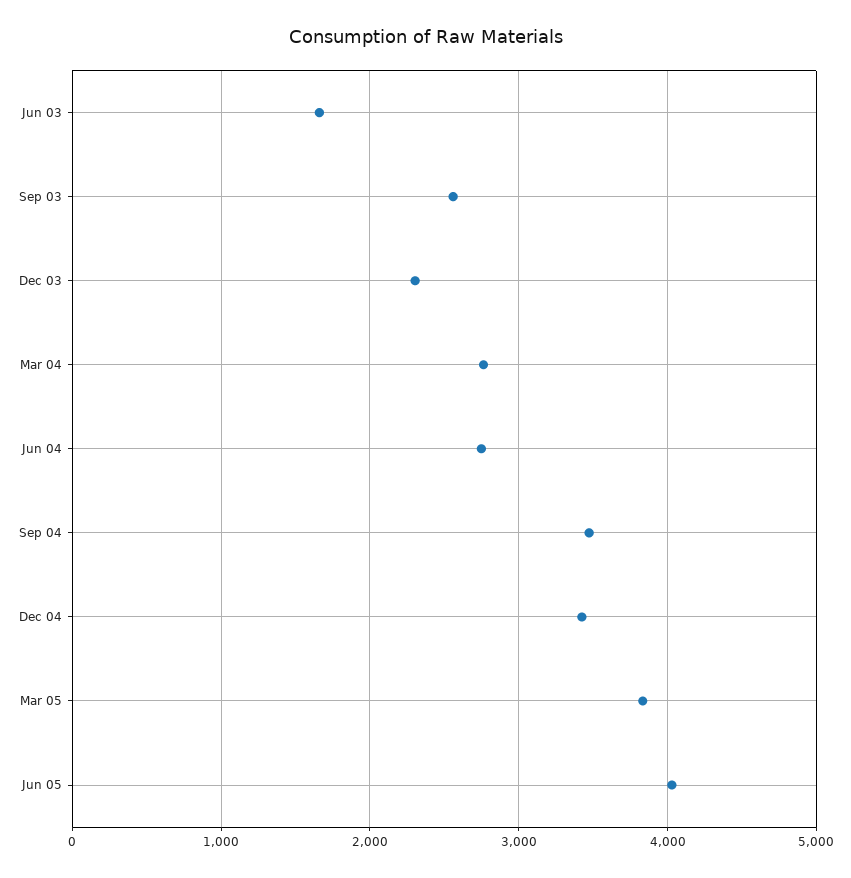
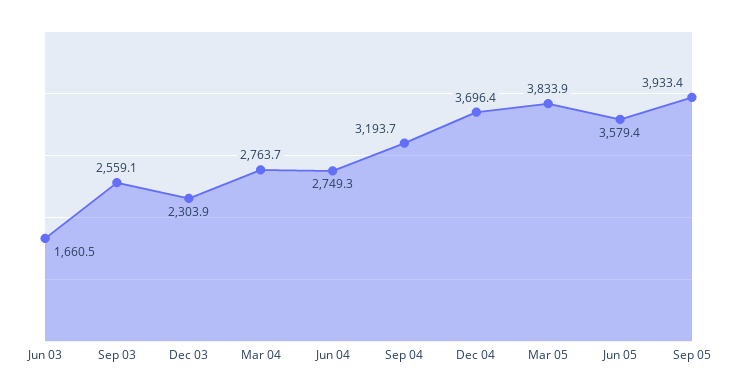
Sep 04: 3500 -> 3193.7
Dec 04: 3400 -> 3696.4
Jun 05: 4000 -> 3579.4
Sep 05: none -> 3933.4

